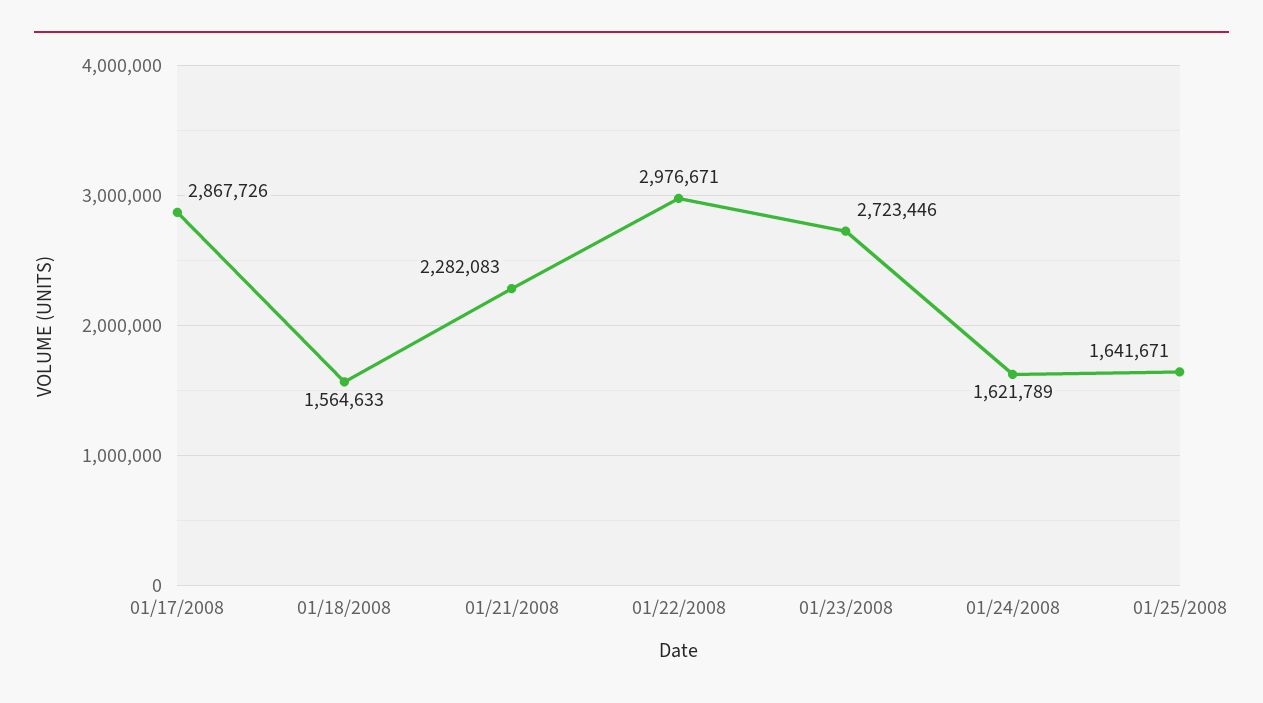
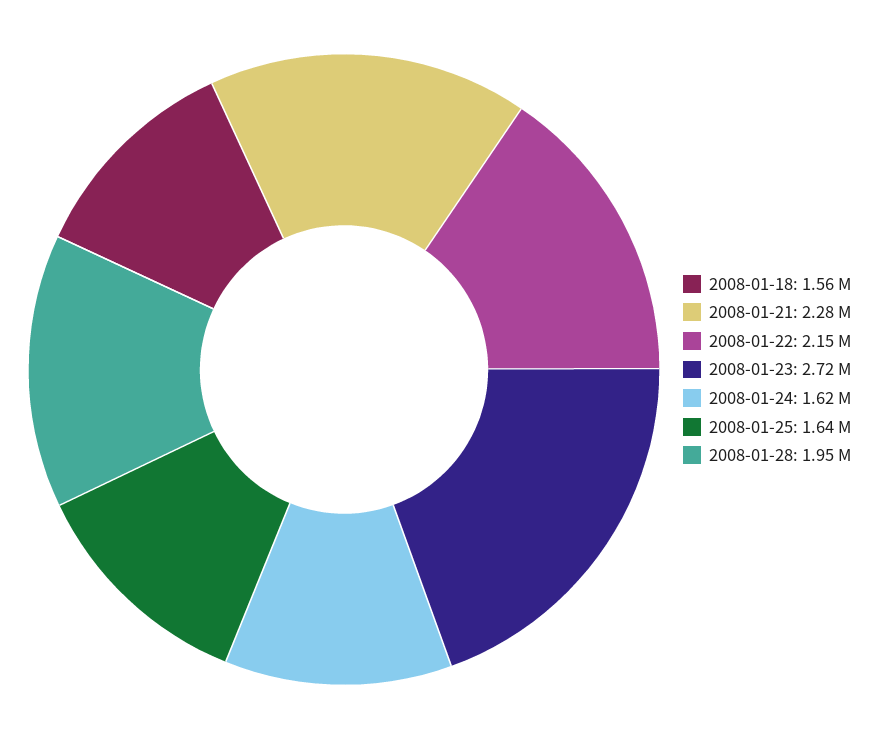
01/17/2008: 2867726 -> none
01/22/2008: 2976671 -> 2150000
2008-01-28: none -> 1950000

